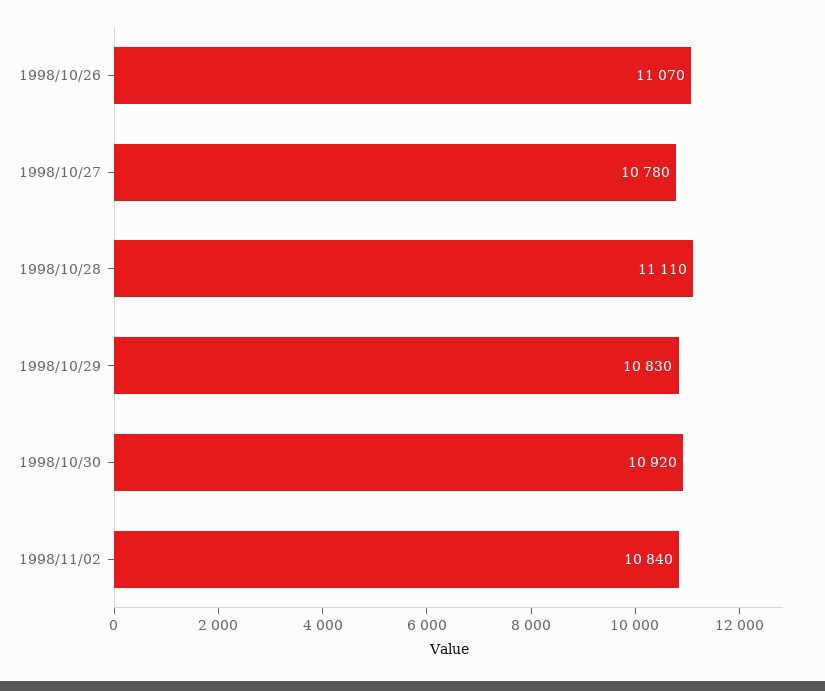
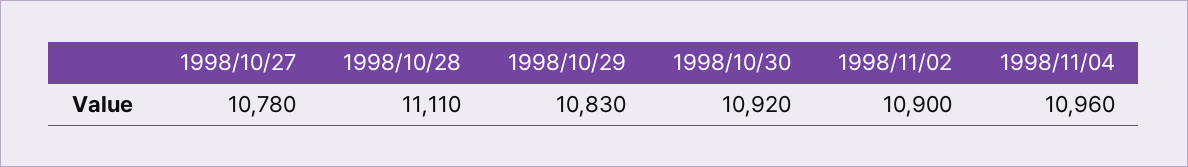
1998/10/26: 11070 -> none
1998/11/02: 10840 -> 10900
1998/11/04: none -> 10960

